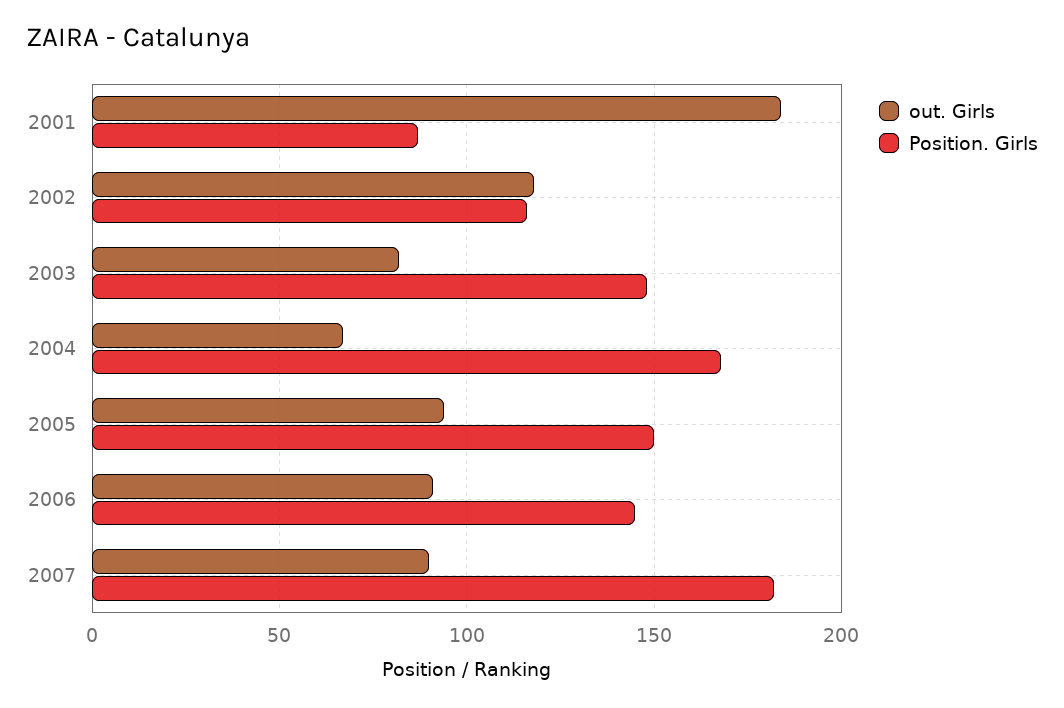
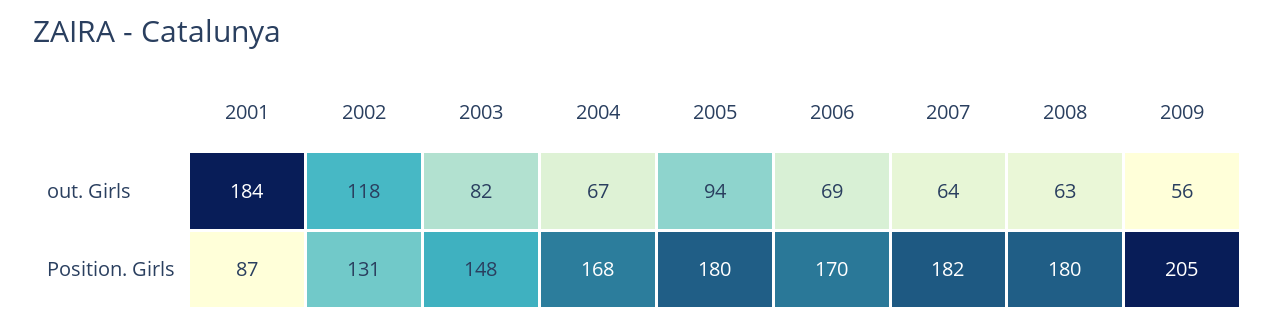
Position. Girls, 2002: 115 -> 131
Position. Girls, 2005: 150 -> 180
out. Girls, 2006: 90 -> 69
Position. Girls, 2006: 145 -> 170
out. Girls, 2007: 90 -> 64
out. Girls, 2008: none -> 63
out. Girls, 2009: none -> 56
Position. Girls, 2008: none -> 180
Position. Girls, 2009: none -> 205

